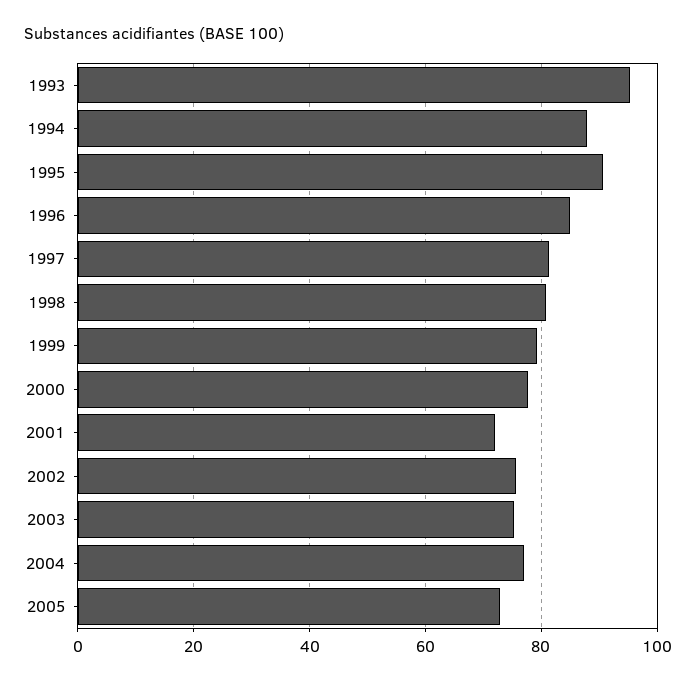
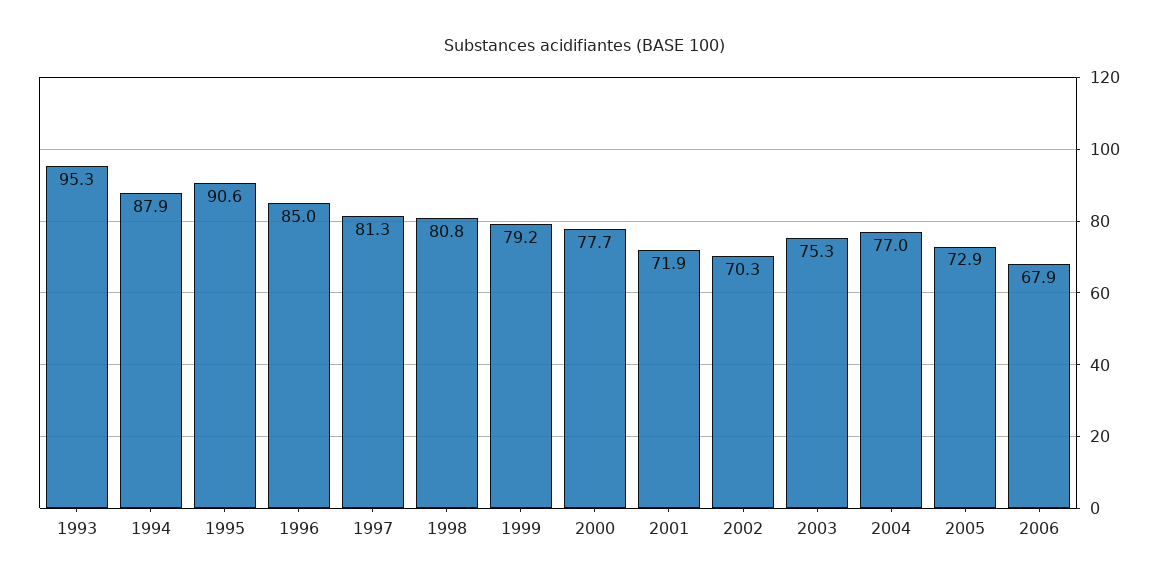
2002: 76 -> 70.3
2006: none -> 67.9

